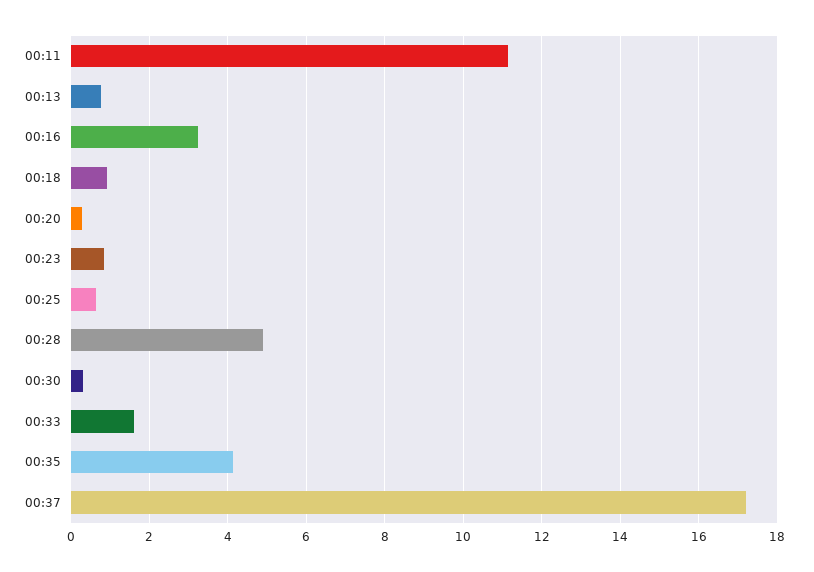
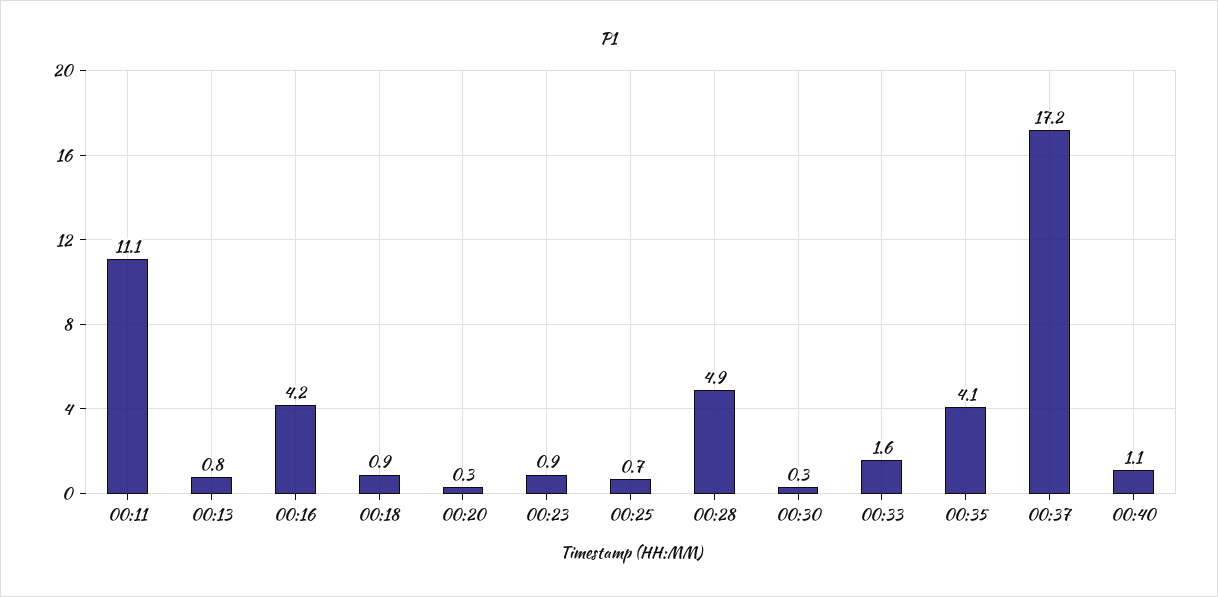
00:16: 3.2 -> 4.2
00:40: none -> 1.1

